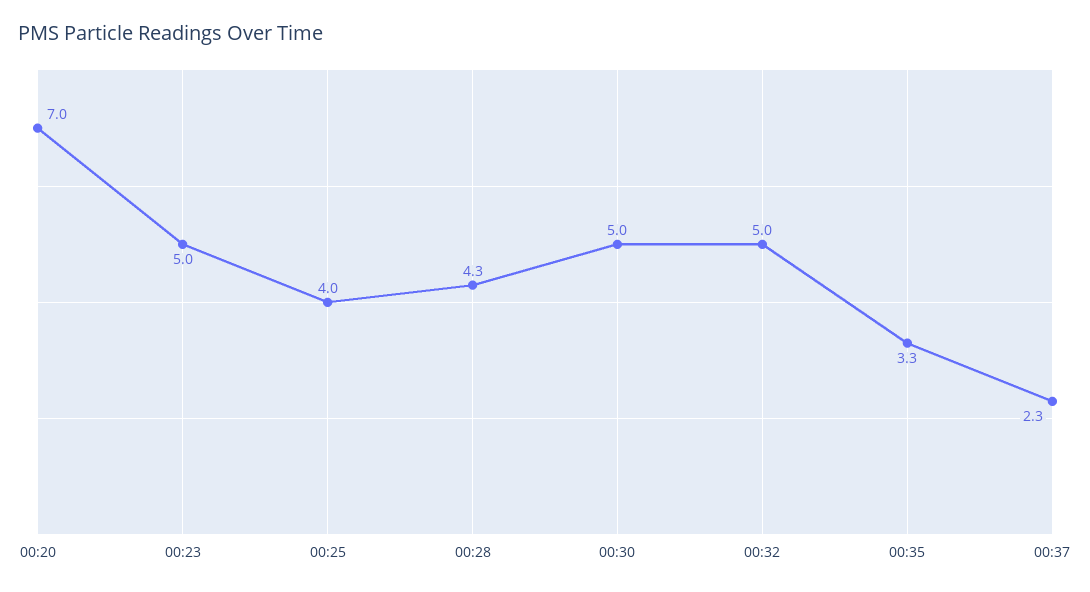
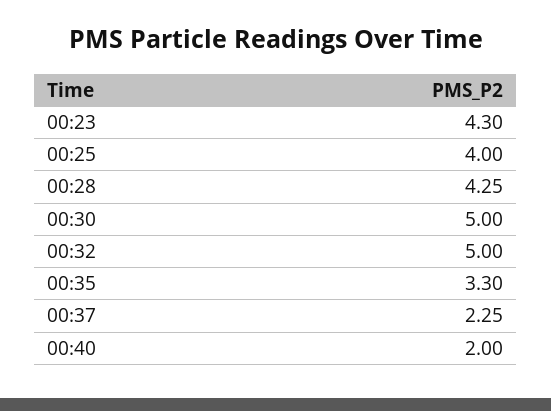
00:20: 7 -> none
00:23: 5 -> 4.3
00:40: none -> 2

